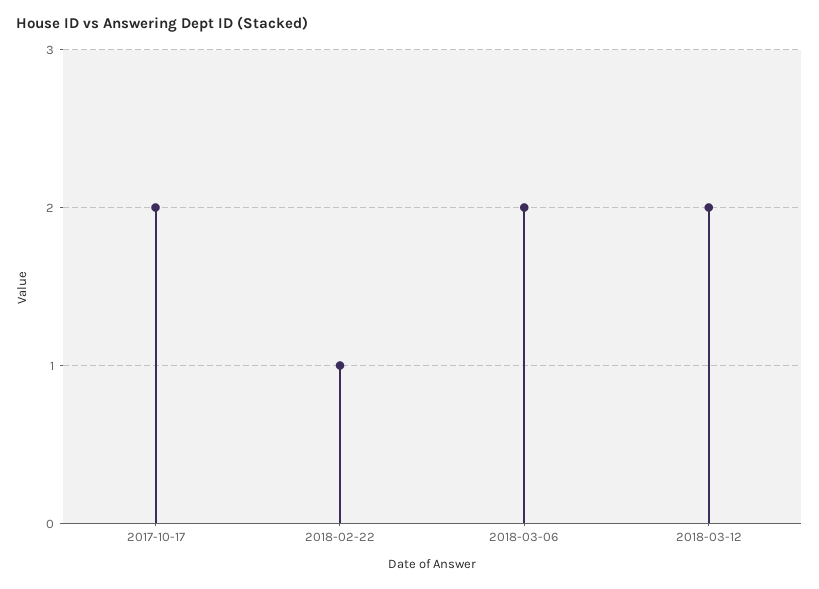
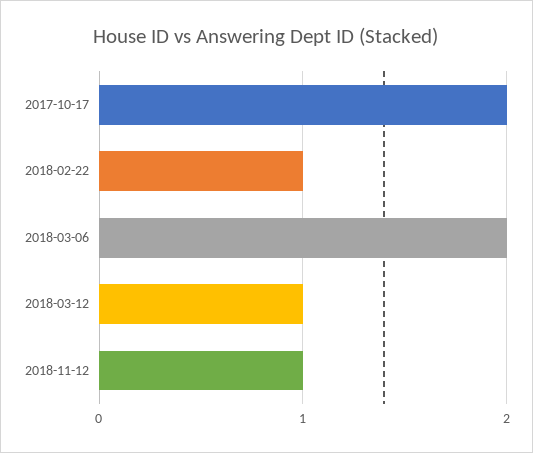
2018-03-12: 2 -> 1
2018-11-12: none -> 1

